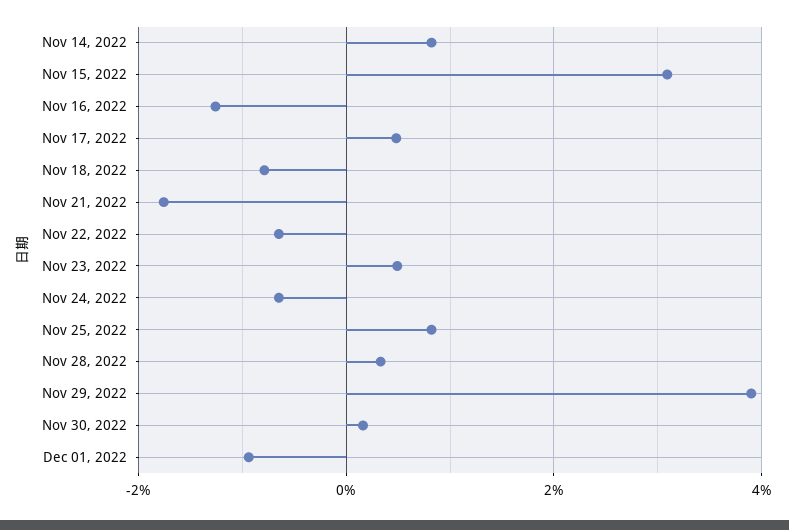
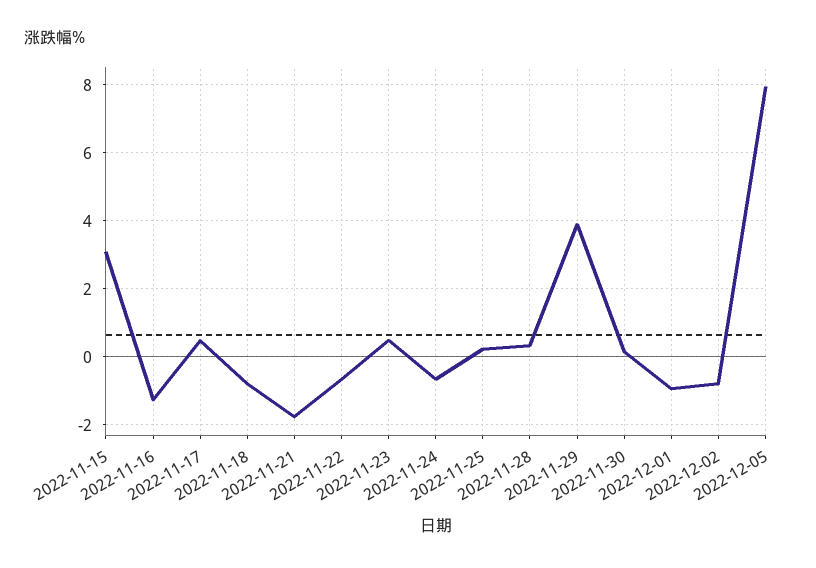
Nov 14, 2022: 0.8 -> none
Nov 25, 2022: 0.8 -> 0.2
2022-12-02: none -> -0.8
2022-12-05: none -> 8

